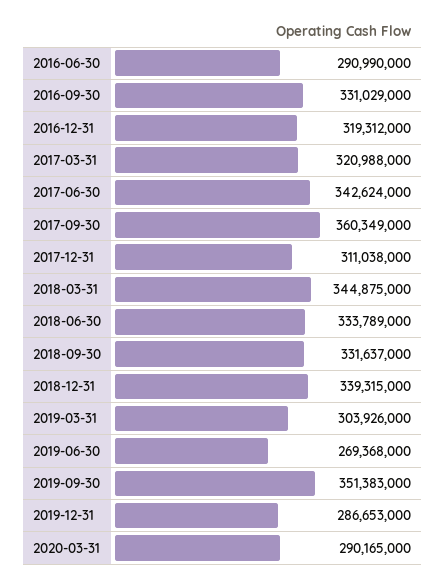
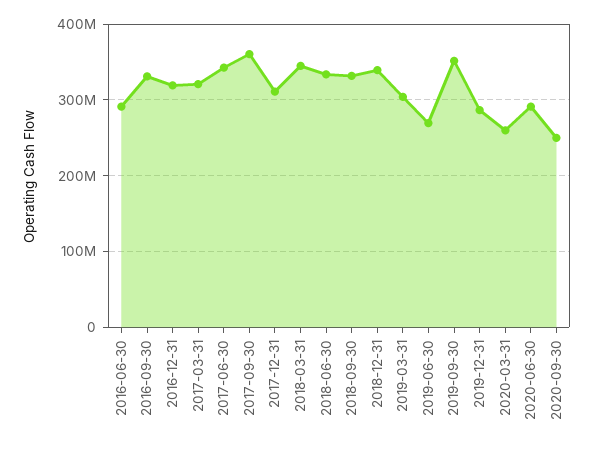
2020-03-31: 290165000 -> 260000000
2020-06-30: none -> 290000000
2020-09-30: none -> 250000000

